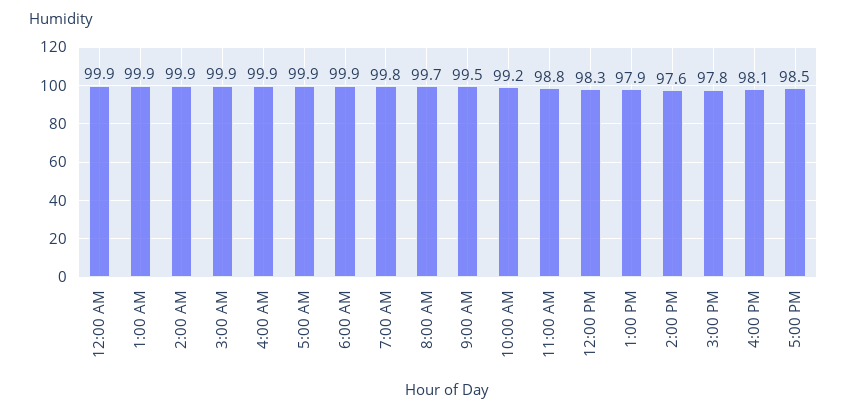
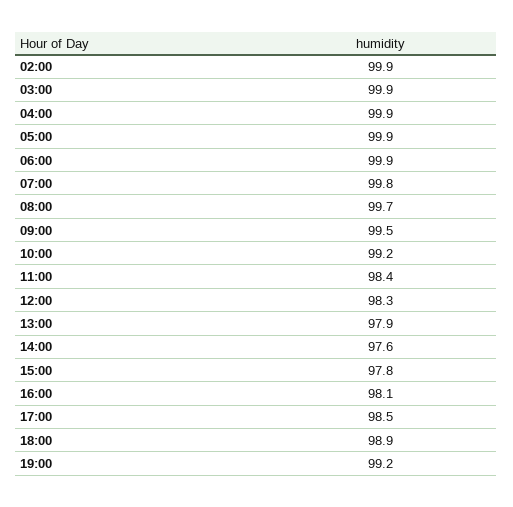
12:00 AM: 99.9 -> none
1:00 AM: 99.9 -> none
11:00 AM: 98.8 -> 98.4
18:00: none -> 98.9
19:00: none -> 99.2

